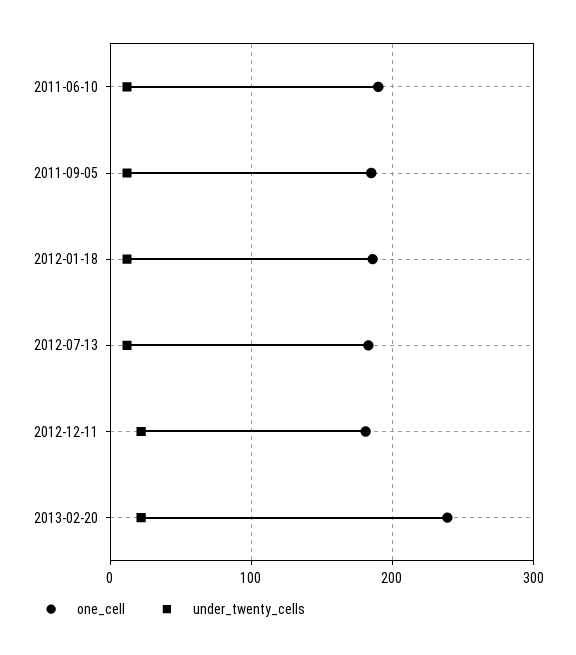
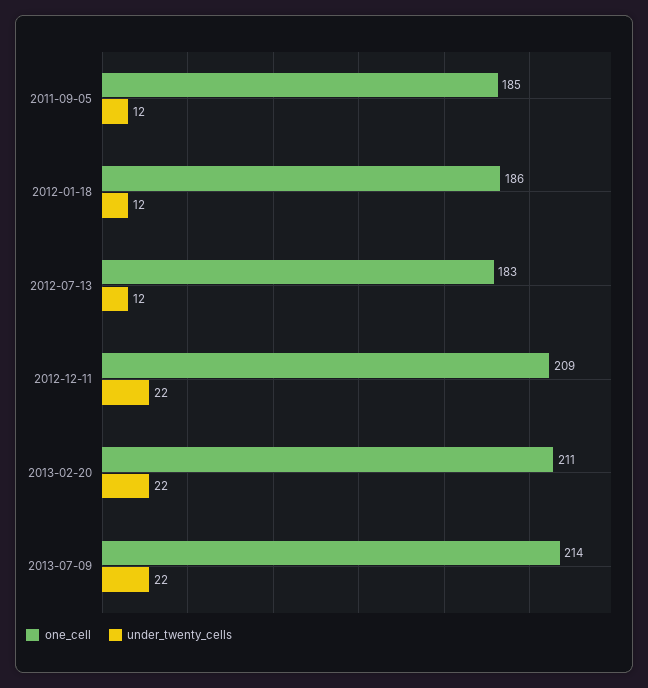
one_cell, 2011-06-10: 190 -> none
under_twenty_cells, 2011-06-10: 10 -> none
one_cell, 2012-12-11: 180 -> 209
one_cell, 2013-02-20: 240 -> 211
one_cell, 2013-07-09: none -> 214
under_twenty_cells, 2013-07-09: none -> 22

